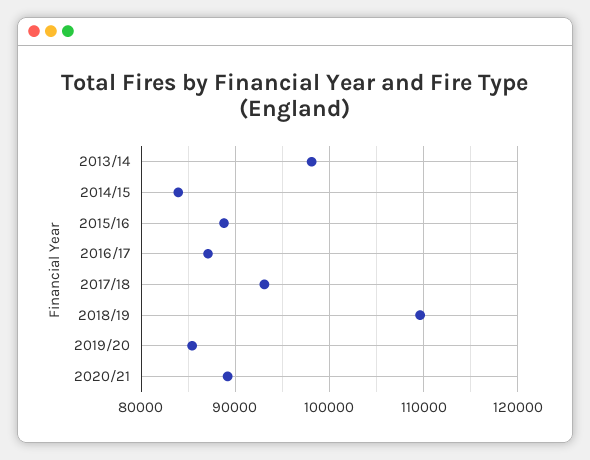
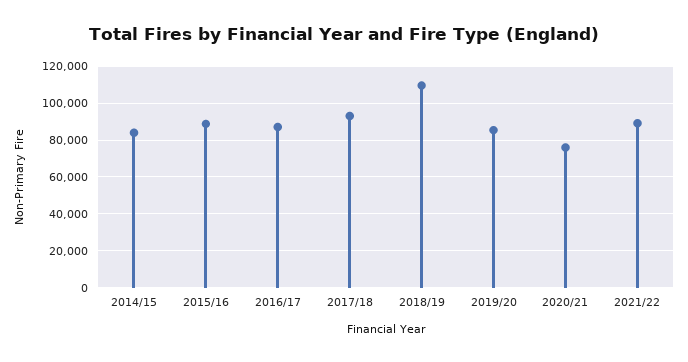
2013/14: 98000 -> none
2020/21: 89000 -> 75000
2021/22: none -> 90000

